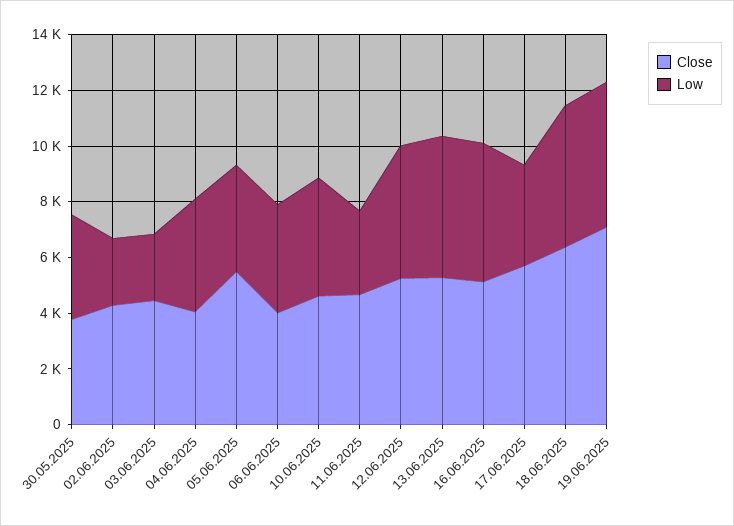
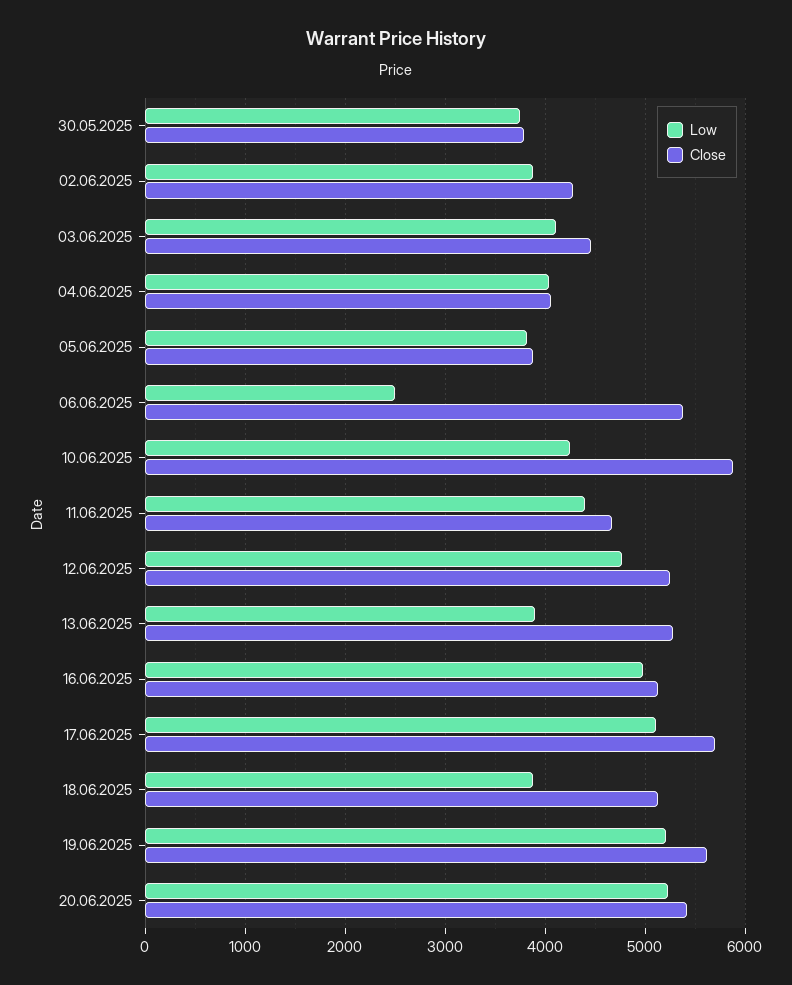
Low, 02.06.2025: 2500 -> 3900
Low, 03.06.2025: 2500 -> 4100
Close, 05.06.2025: 5500 -> 3900
Close, 06.06.2025: 4000 -> 5400
Low, 06.06.2025: 4000 -> 2500
Close, 10.06.2025: 4500 -> 5900
Low, 11.06.2025: 3000 -> 4400
Low, 13.06.2025: 5000 -> 3900
Low, 17.06.2025: 3500 -> 5100
Close, 18.06.2025: 6500 -> 5100
Low, 18.06.2025: 5000 -> 3900
Close, 19.06.2025: 7000 -> 5600
Low, 20.06.2025: none -> 5200
Close, 20.06.2025: none -> 5400

